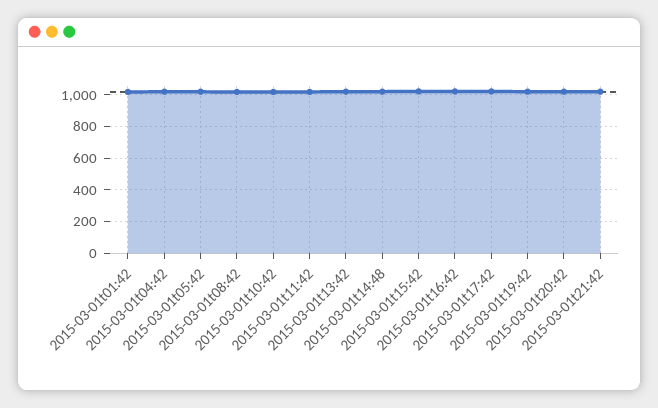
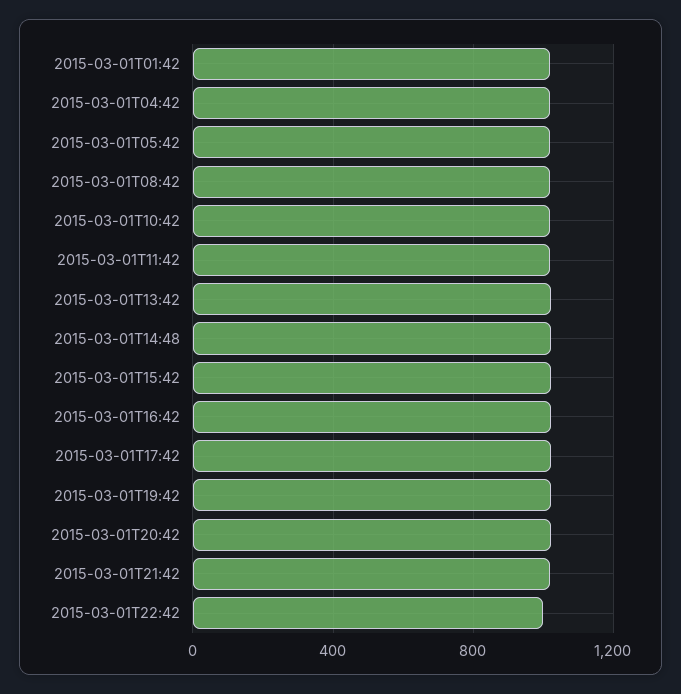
2015-03-01T22:42: none -> 1000

